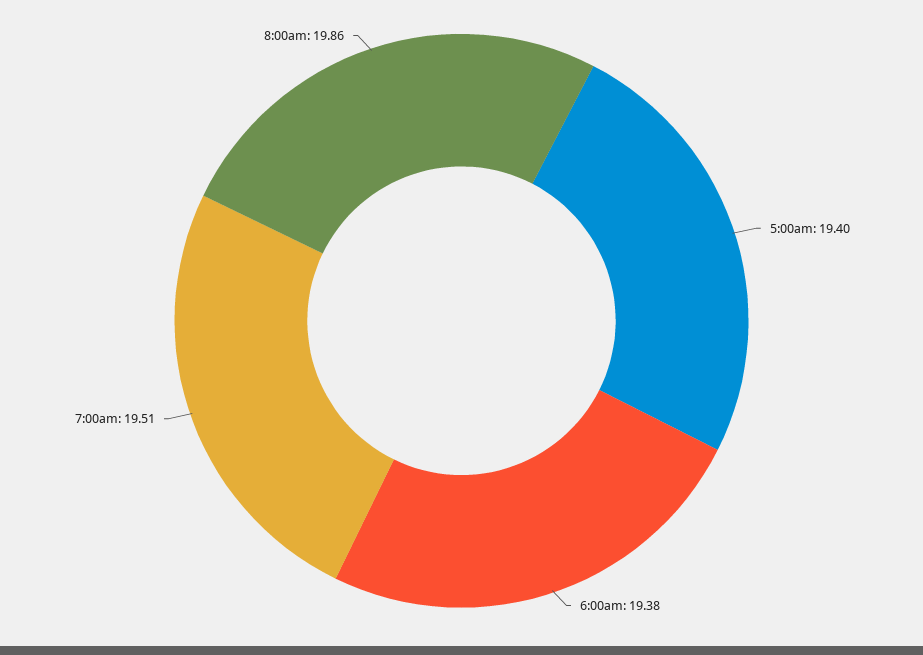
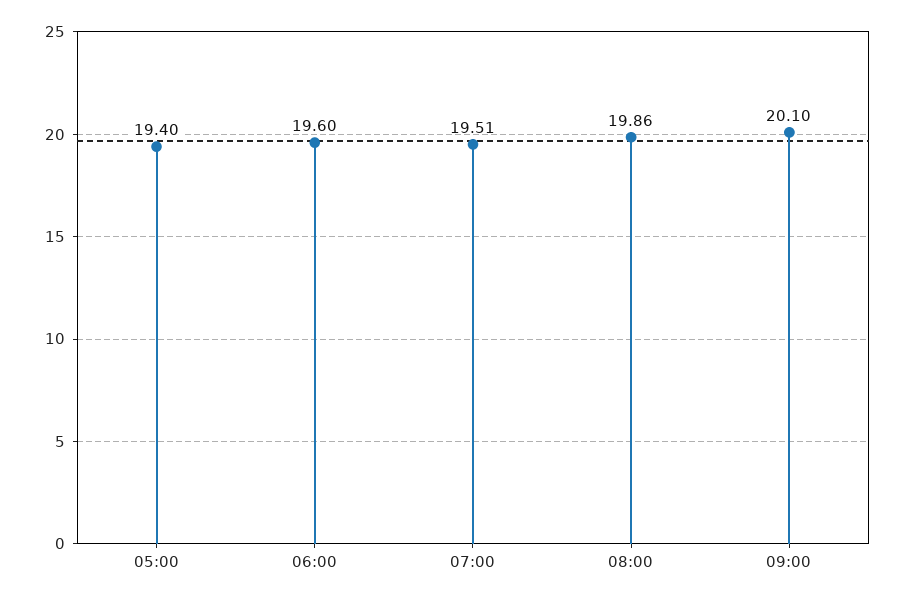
6:00am: 19.38 -> 19.6
09:00: none -> 20.1

